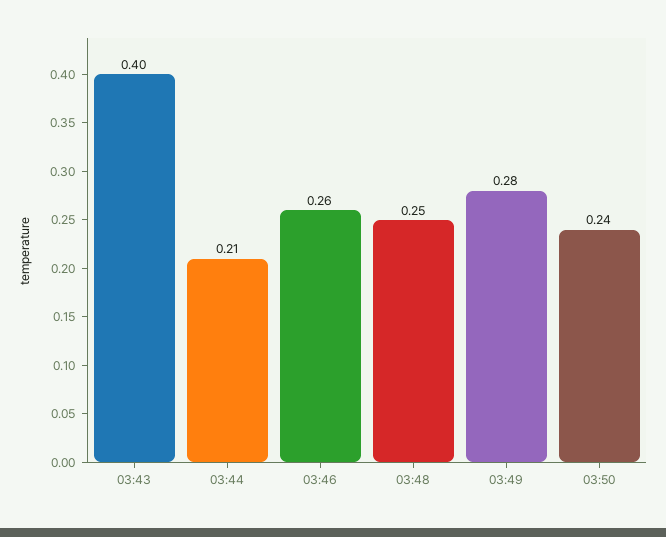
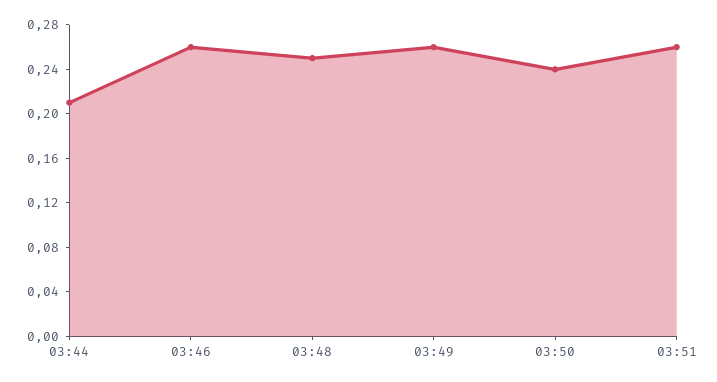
03:43: 0.4 -> none
03:49: 0.28 -> 0.26
03:51: none -> 0.26

